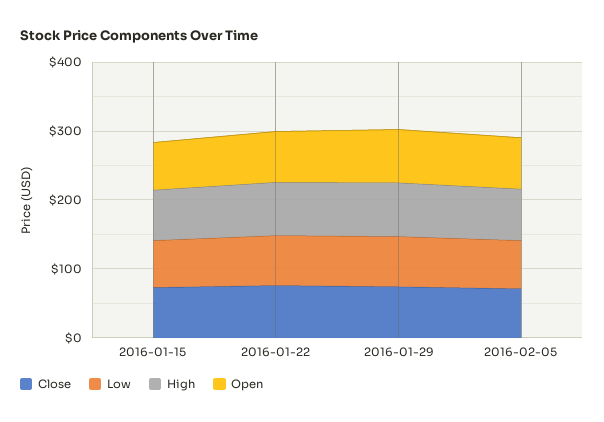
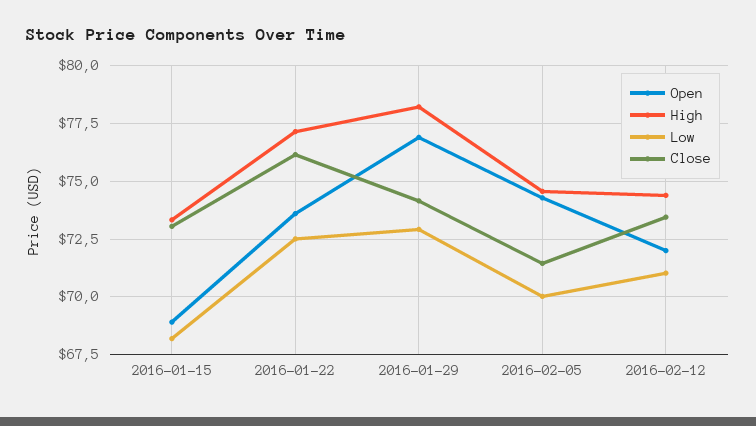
Open, 2016-02-12: none -> 72
High, 2016-02-12: none -> 74.5
Low, 2016-02-12: none -> 71
Close, 2016-02-12: none -> 73.5

